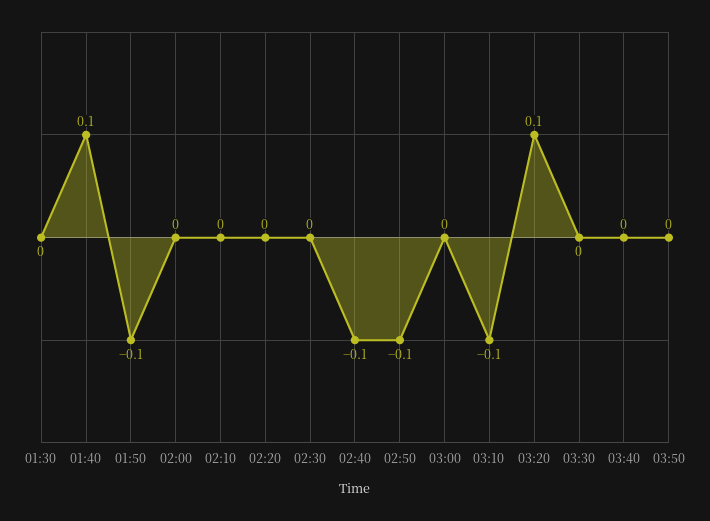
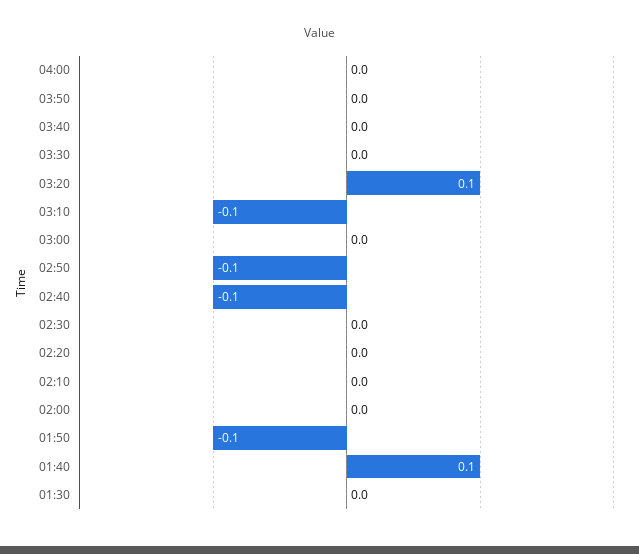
04:00: none -> 0

